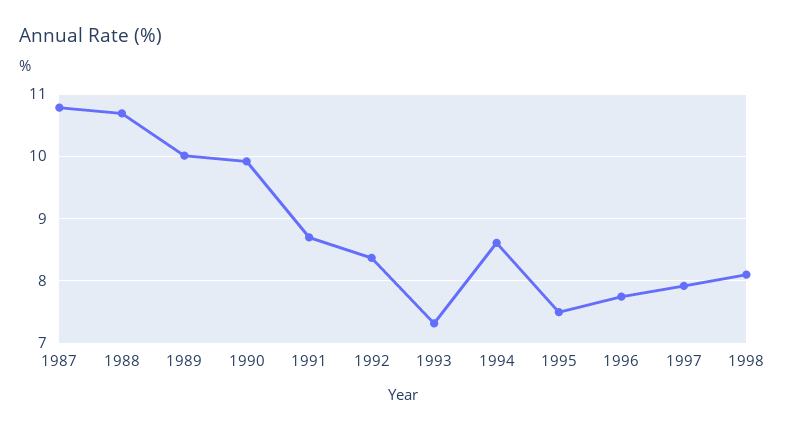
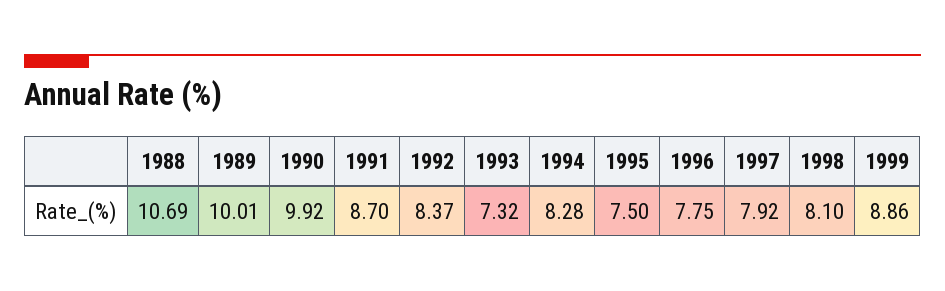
1987: 10.8 -> none
1994: 8.6 -> 8.28
1999: none -> 8.86

